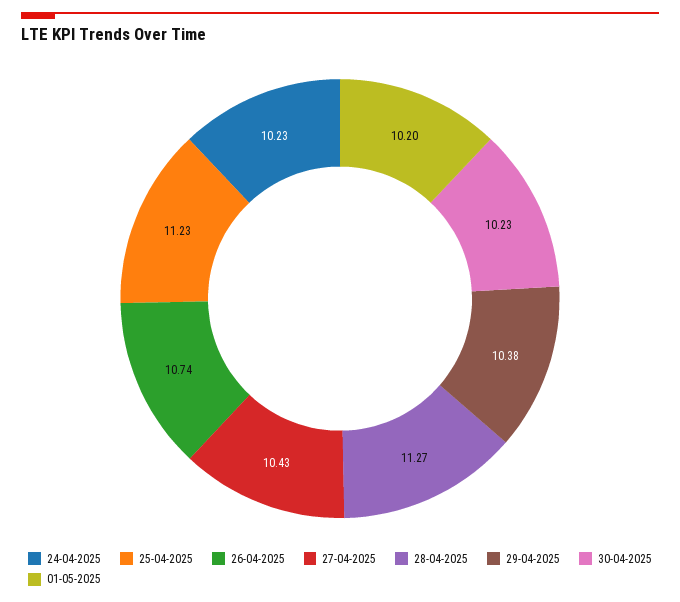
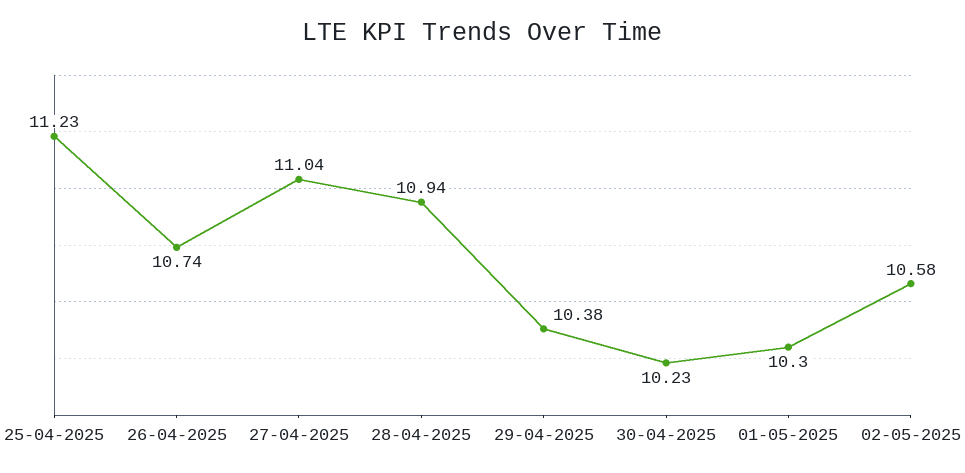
24-04-2025: 10.23 -> none
27-04-2025: 10.43 -> 11.04
28-04-2025: 11.27 -> 10.94
01-05-2025: 10.2 -> 10.3
02-05-2025: none -> 10.58

